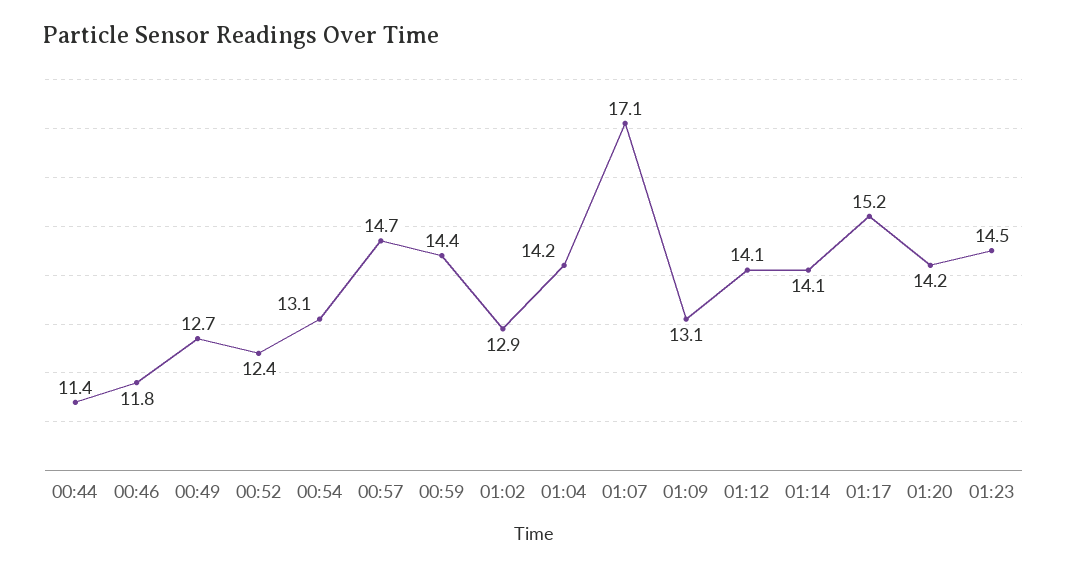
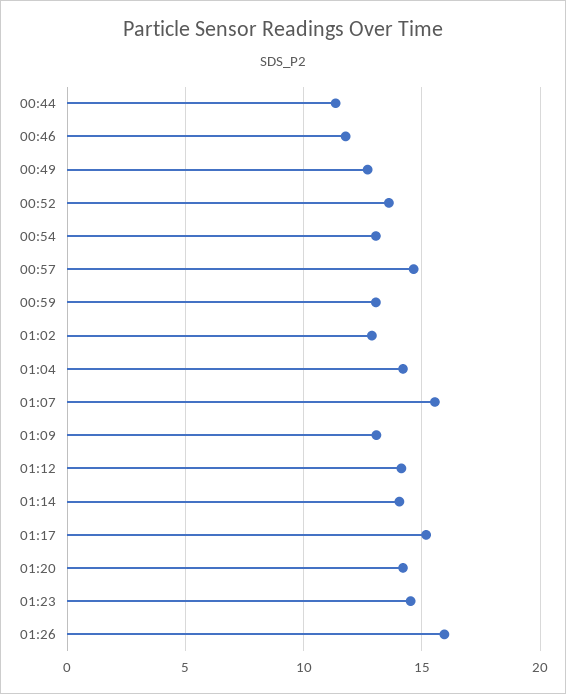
00:52: 12.4 -> 13.5
00:59: 14.4 -> 13
01:07: 17.1 -> 15.5
01:26: none -> 16

